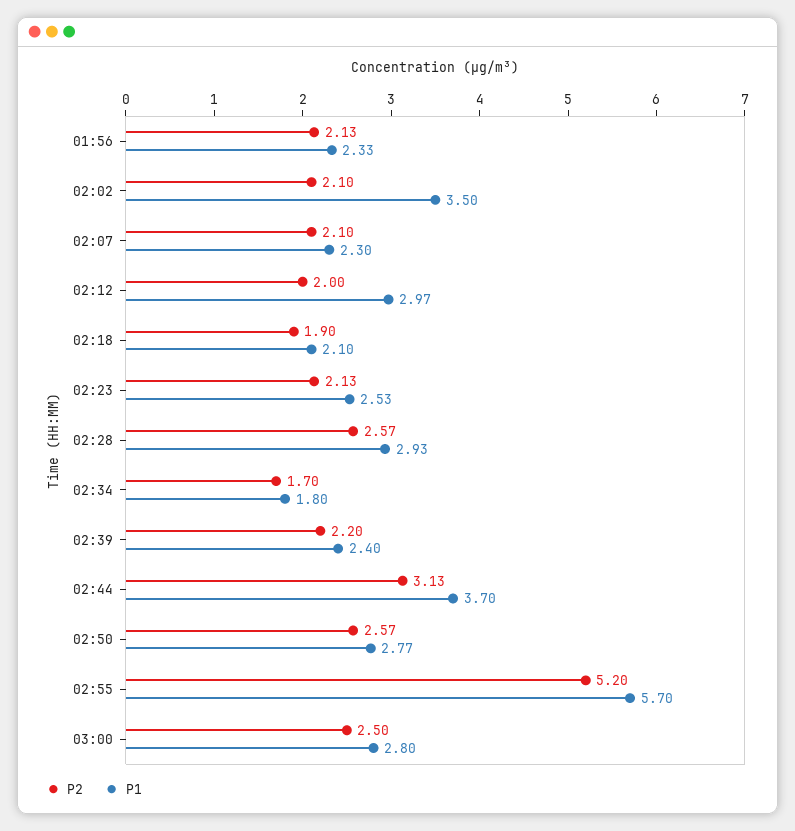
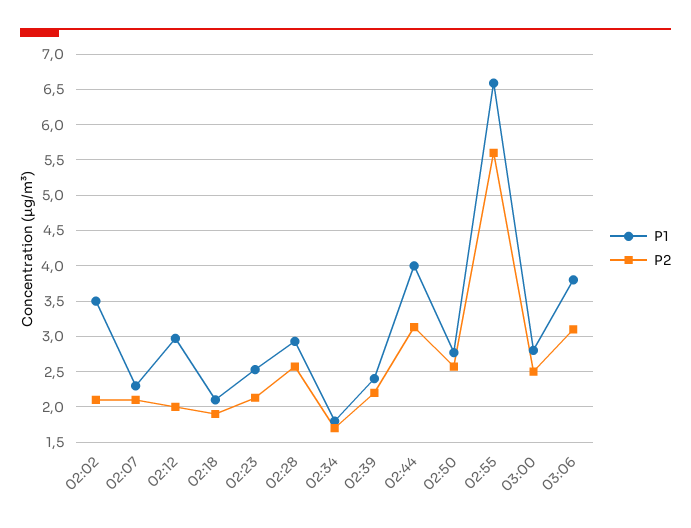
P2, 01:56: 2.13 -> none
P1, 01:56: 2.33 -> none
P1, 02:44: 3.7 -> 4
P2, 02:55: 5.2 -> 5.6
P1, 02:55: 5.7 -> 6.6
P1, 03:06: none -> 3.8
P2, 03:06: none -> 3.1

